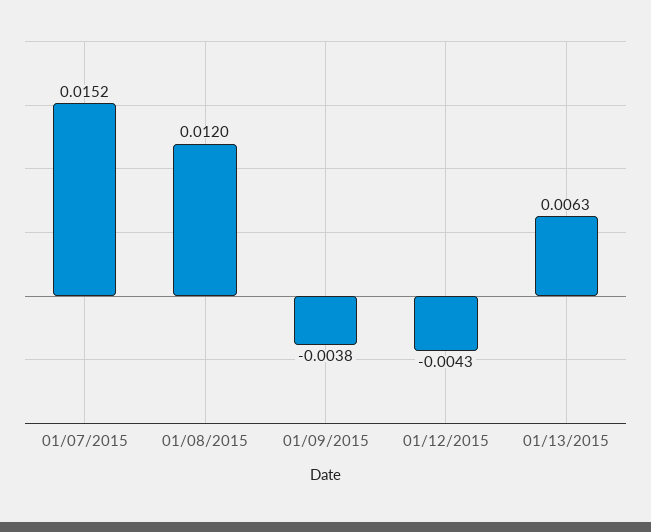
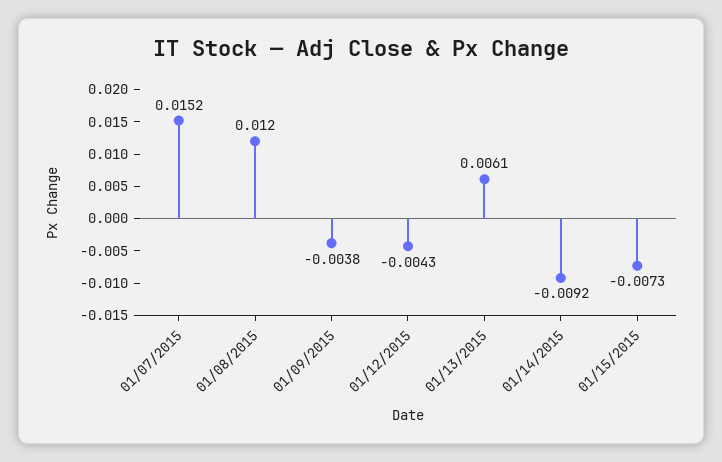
01/13/2015: 0.0063 -> 0.0061
01/14/2015: none -> -0.0092
01/15/2015: none -> -0.0073

